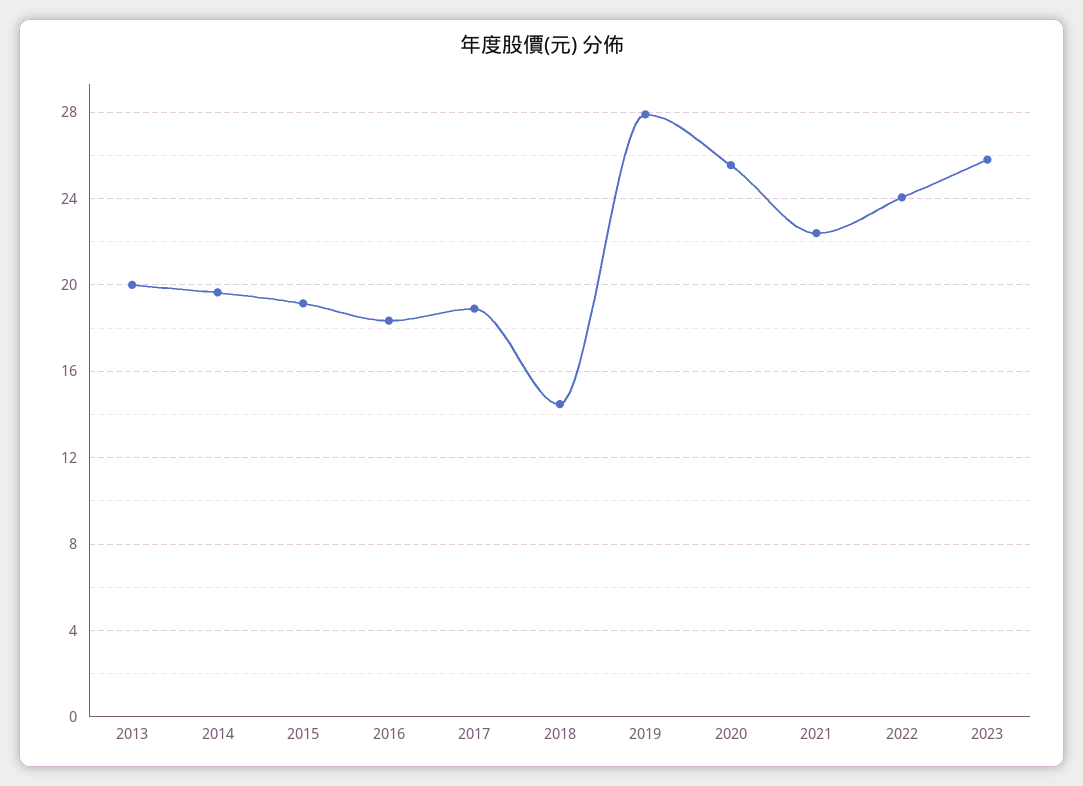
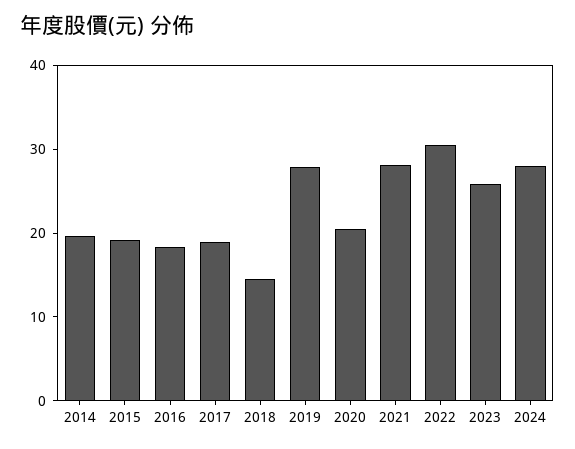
2013: 20 -> none
2020: 25.5 -> 20
2021: 22.5 -> 28
2022: 24 -> 30
2024: none -> 28

